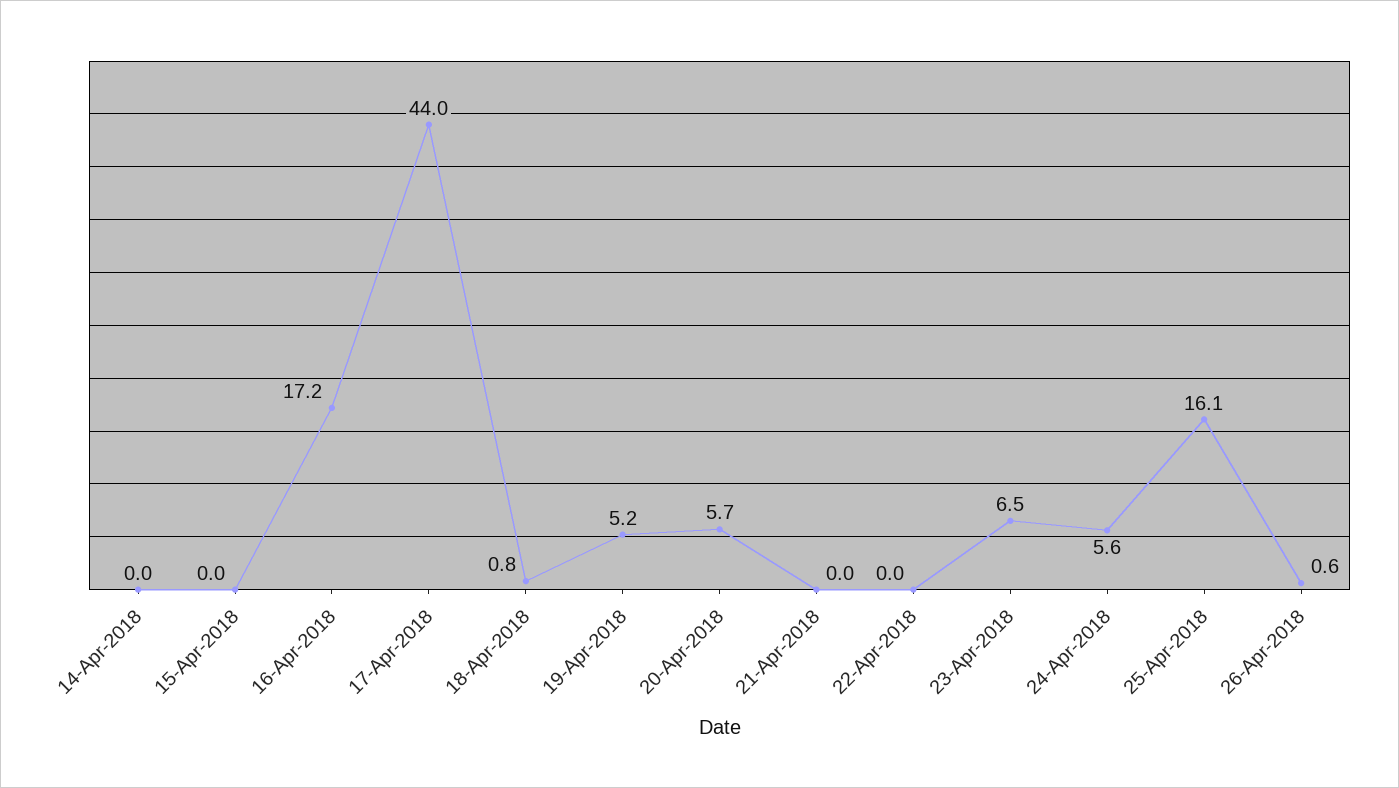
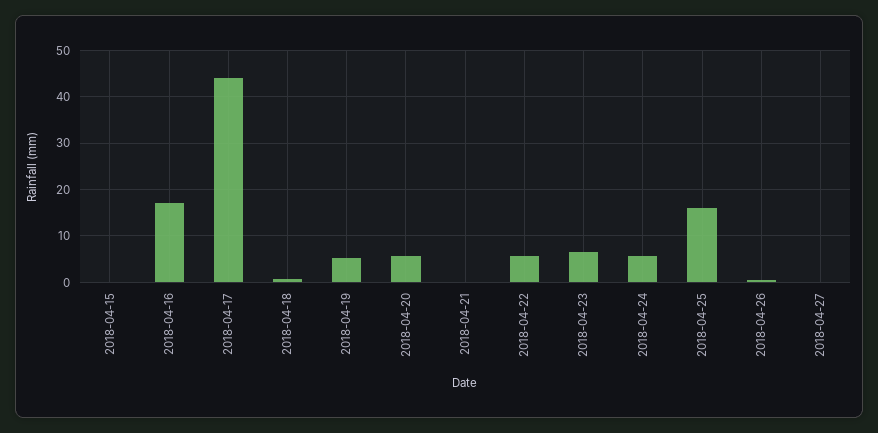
14-Apr-2018: 0 -> none
22-Apr-2018: 0 -> 6
2018-04-27: none -> 0

